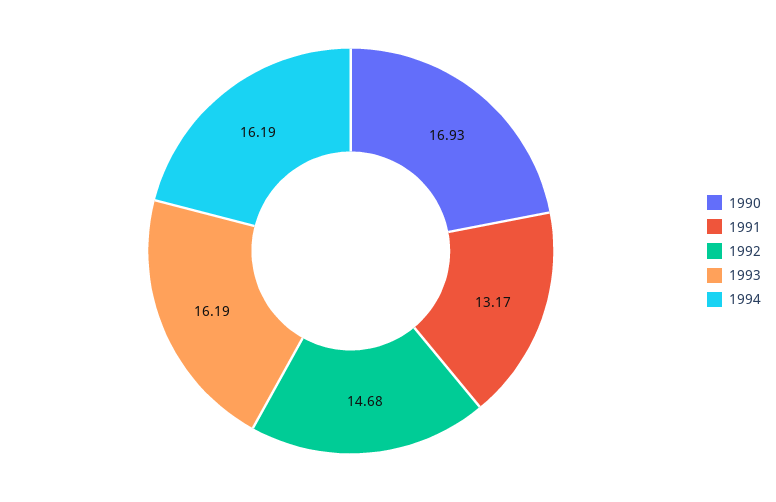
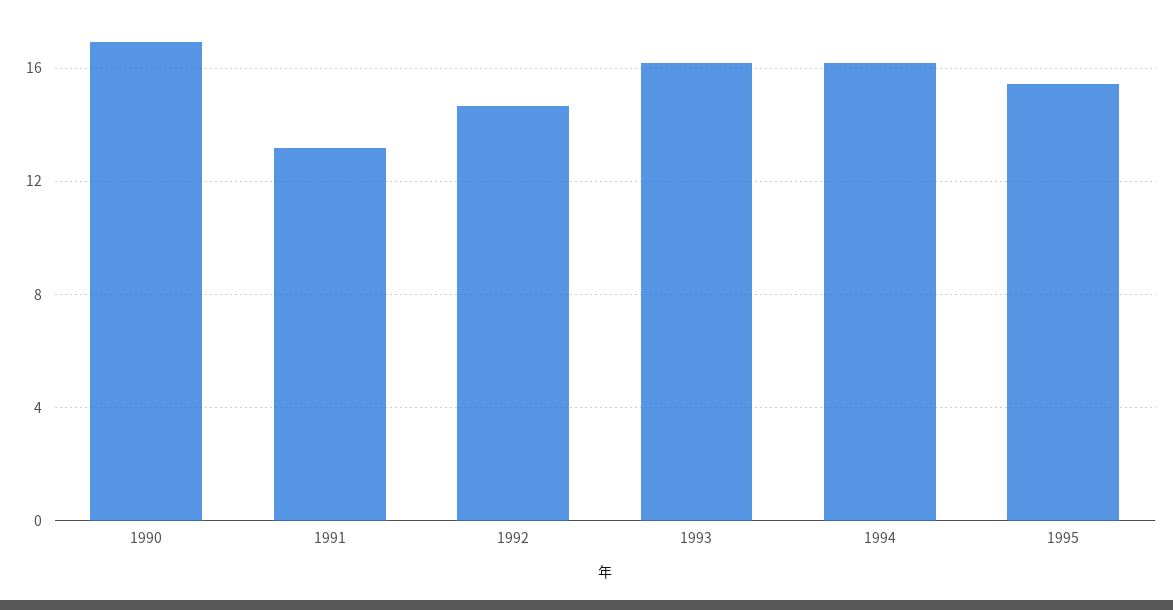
1995: none -> 15.5

